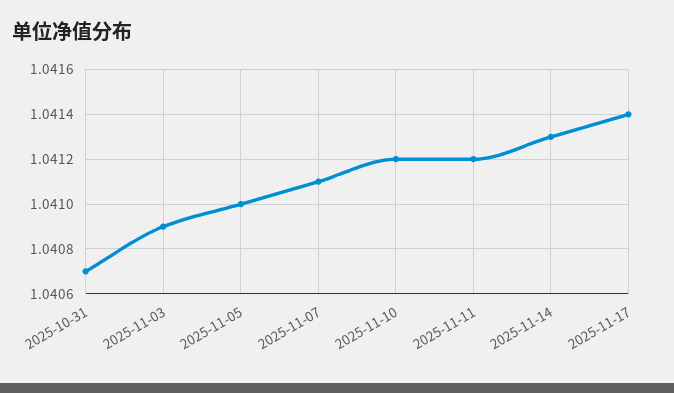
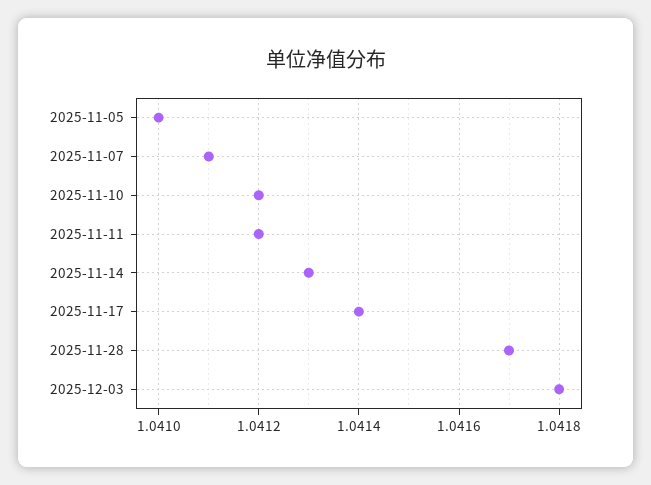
2025-10-31: 1.0407 -> none
2025-11-03: 1.0409 -> none
2025-11-28: none -> 1.0417
2025-12-03: none -> 1.0418

